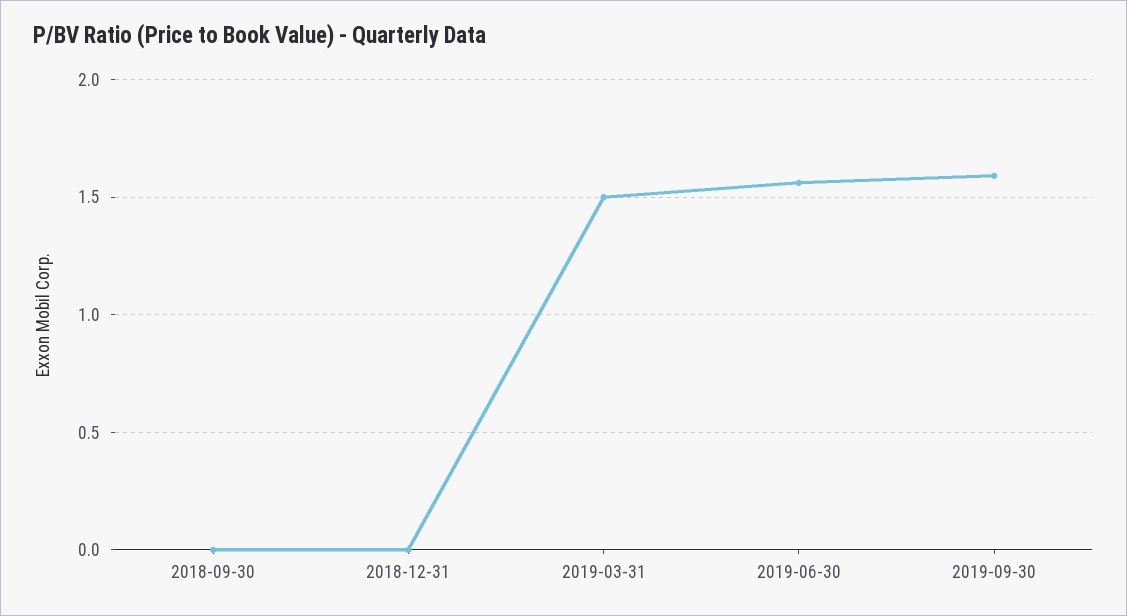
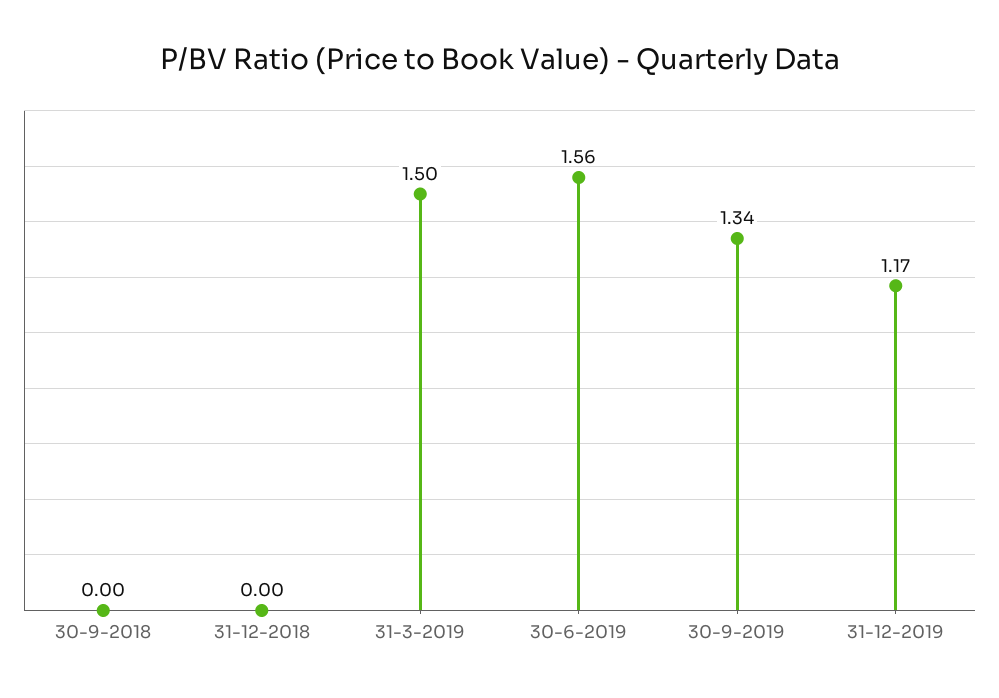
2019-09-30: 1.6 -> 1.34
31-12-2019: none -> 1.17

